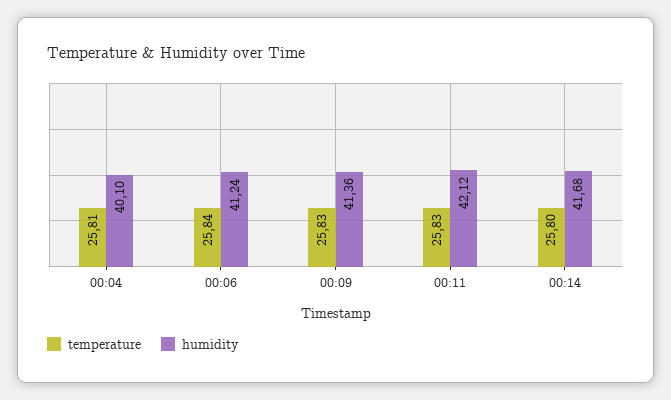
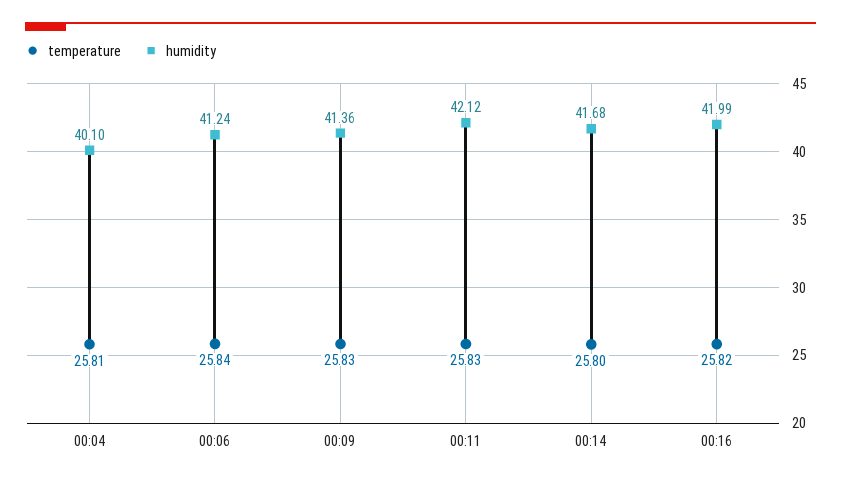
temperature, 00:16: none -> 25.82
humidity, 00:16: none -> 41.99

